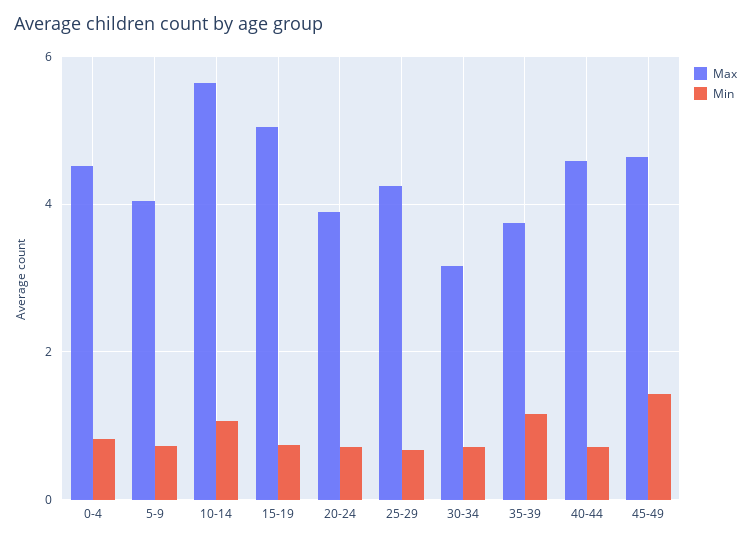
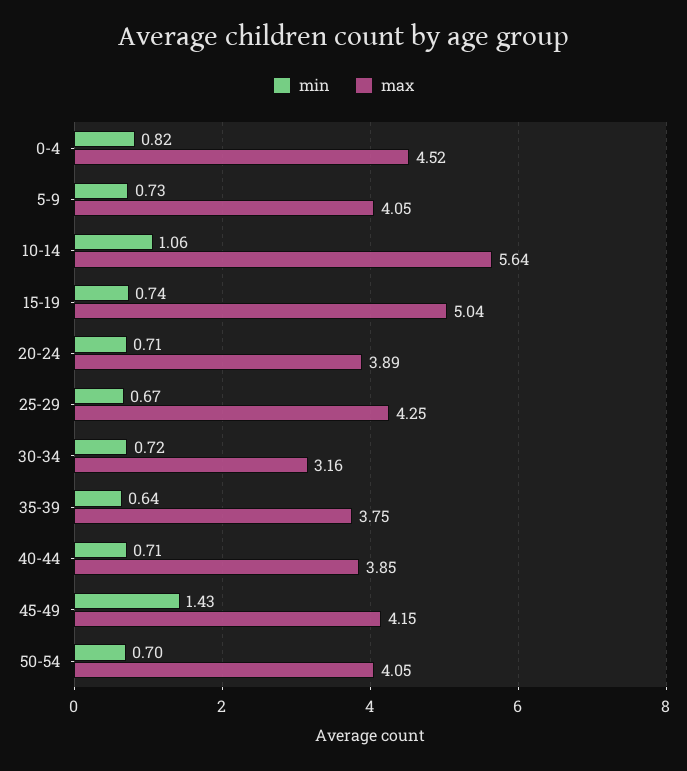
Min, 35-39: 1.2 -> 0.64
Max, 40-44: 4.6 -> 3.85
Max, 45-49: 4.6 -> 4.15
Min, 50-54: none -> 0.7
Max, 50-54: none -> 4.05

